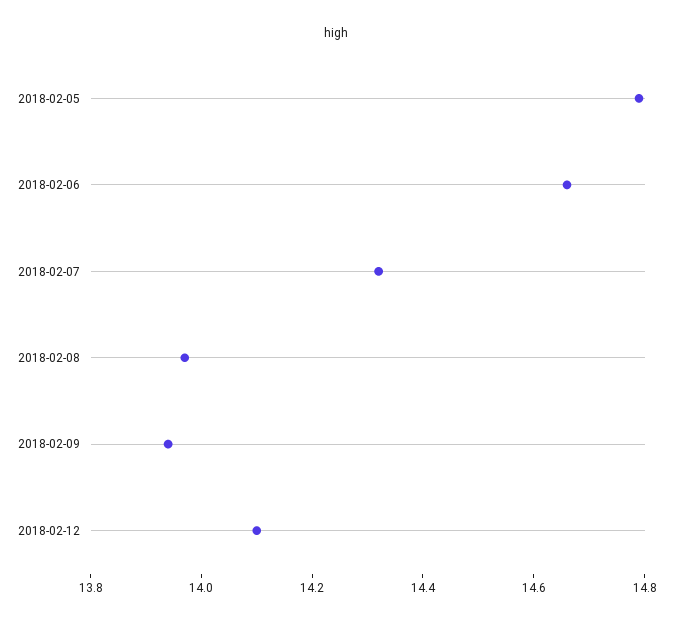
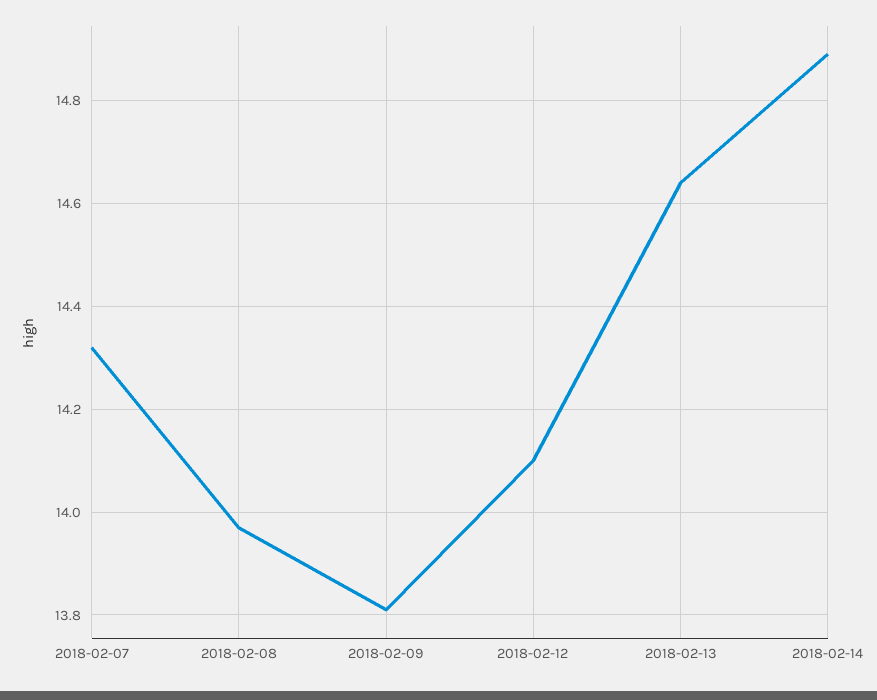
2018-02-05: 14.8 -> none
2018-02-06: 14.65 -> none
2018-02-09: 13.95 -> 13.8
2018-02-13: none -> 14.65
2018-02-14: none -> 14.9

